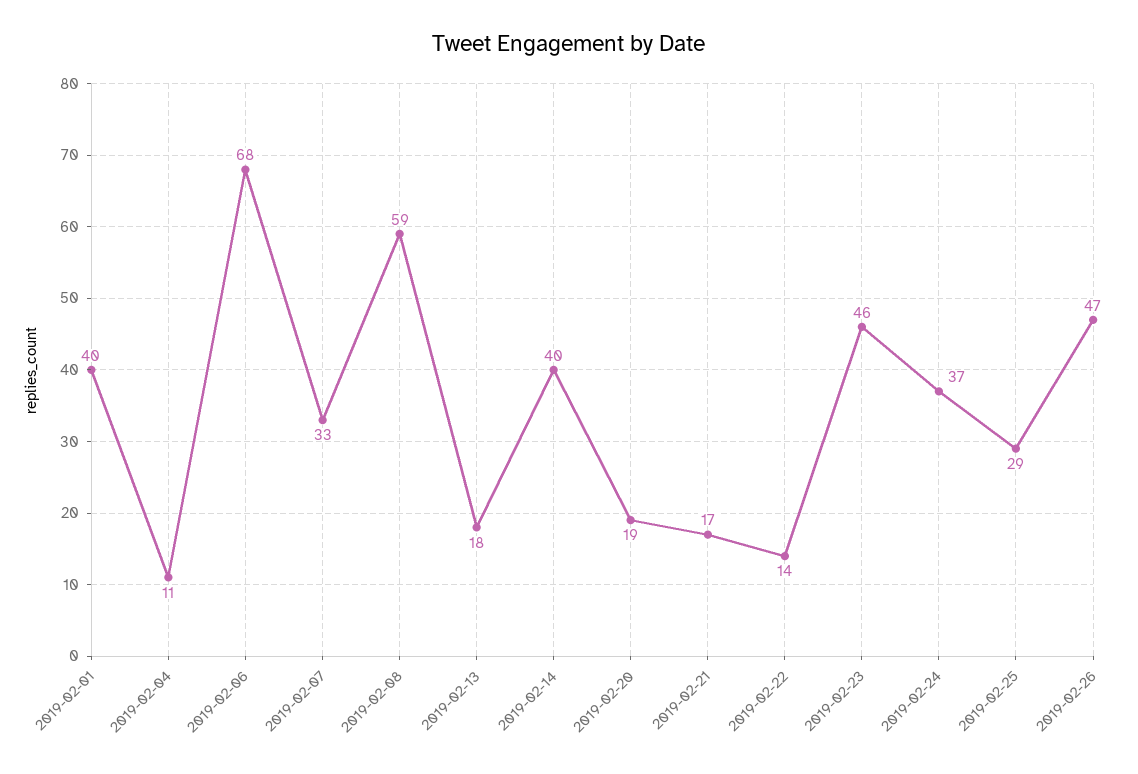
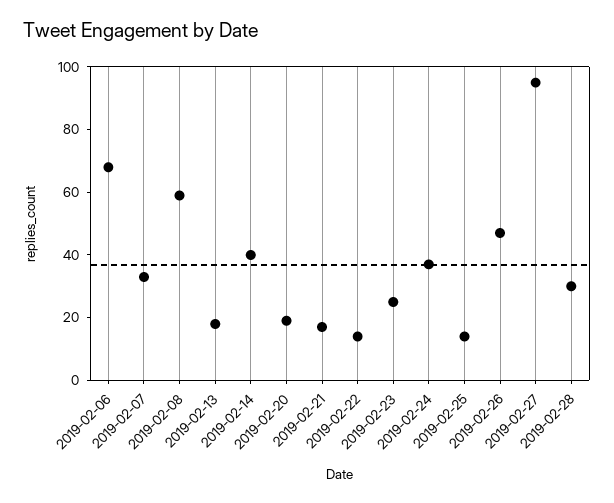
2019-02-01: 40 -> none
2019-02-04: 11 -> none
2019-02-23: 46 -> 25
2019-02-25: 29 -> 15
2019-02-27: none -> 95
2019-02-28: none -> 30

